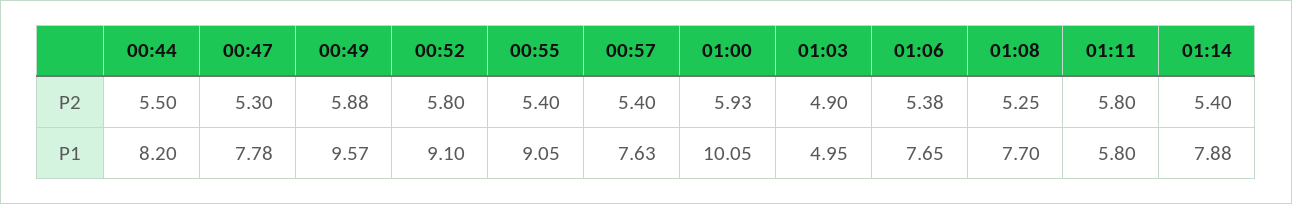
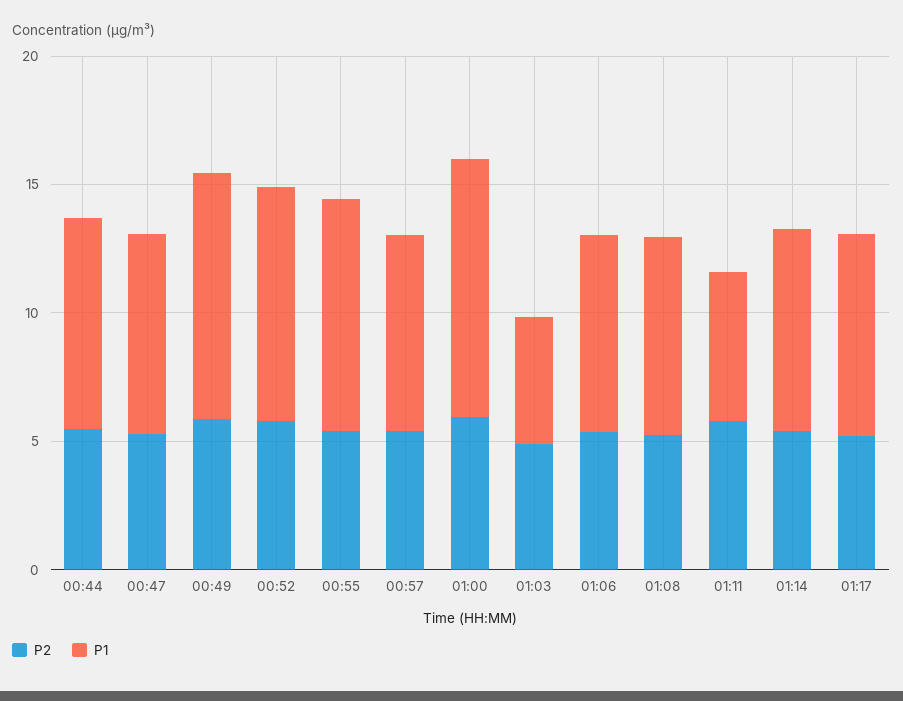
P2, 01:17: none -> 5
P1, 01:17: none -> 8

